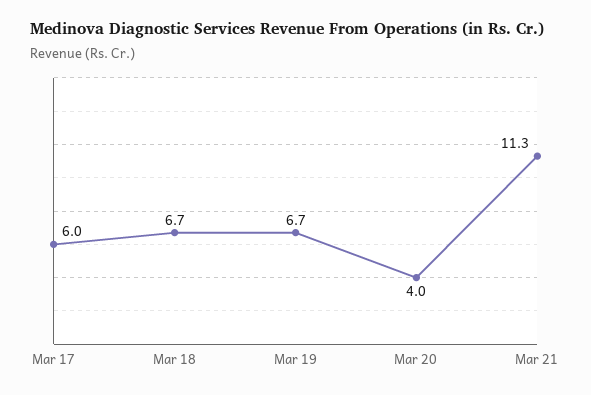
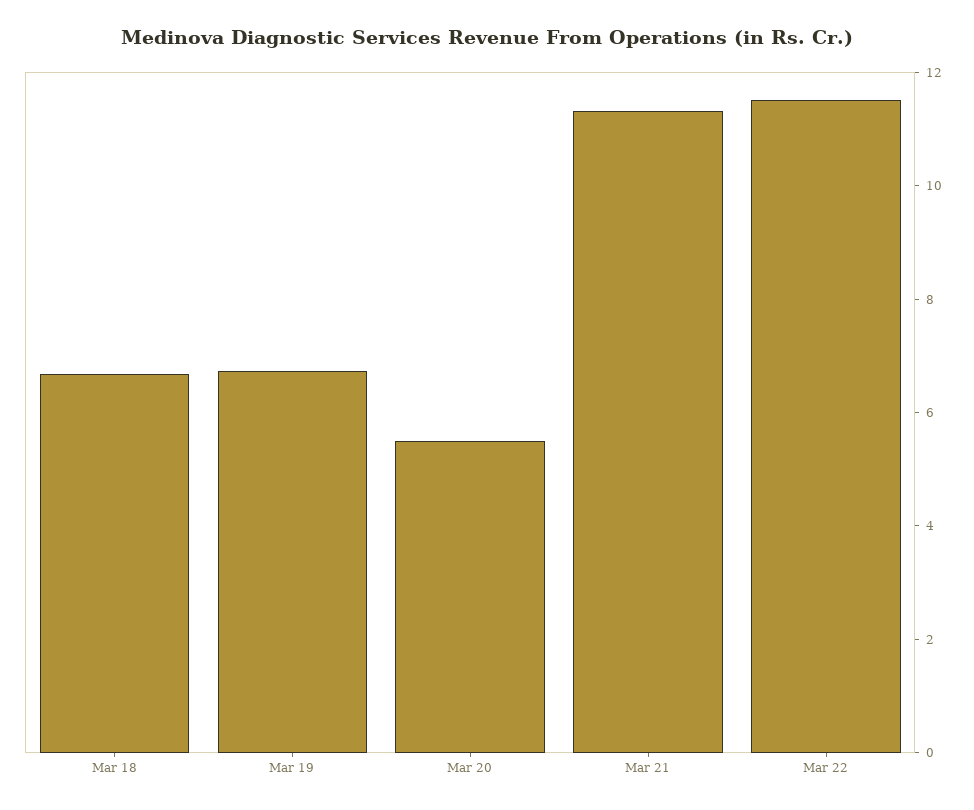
Mar 17: 6 -> none
Mar 20: 4 -> 5.5
Mar 22: none -> 11.5

